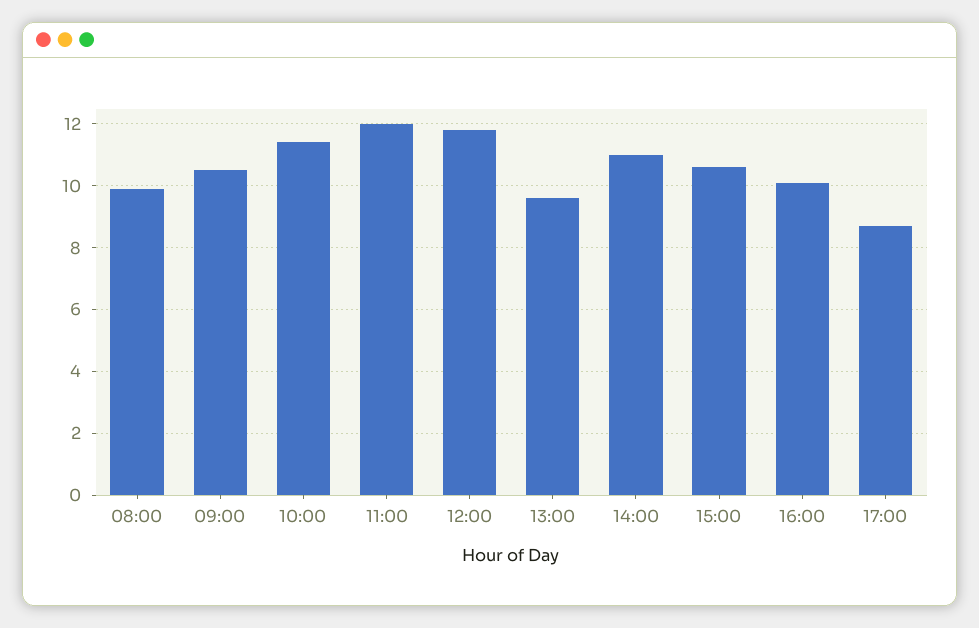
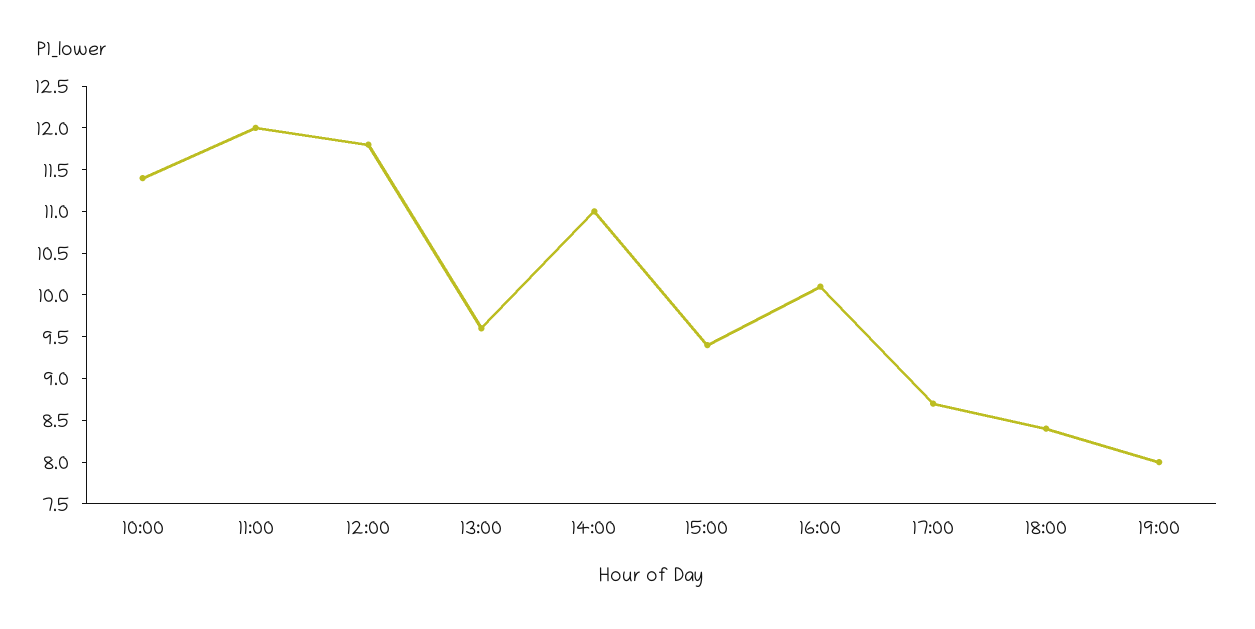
08:00: 10 -> none
09:00: 10.5 -> none
15:00: 10.5 -> 9.4
18:00: none -> 8.4
19:00: none -> 8

